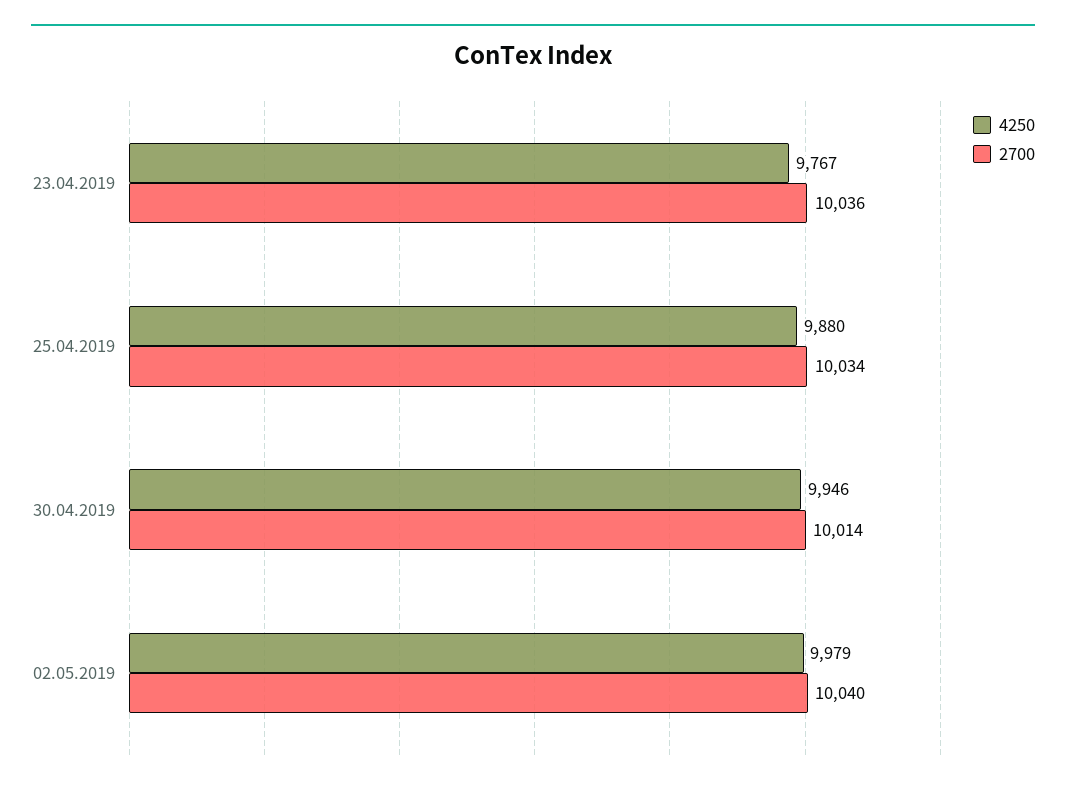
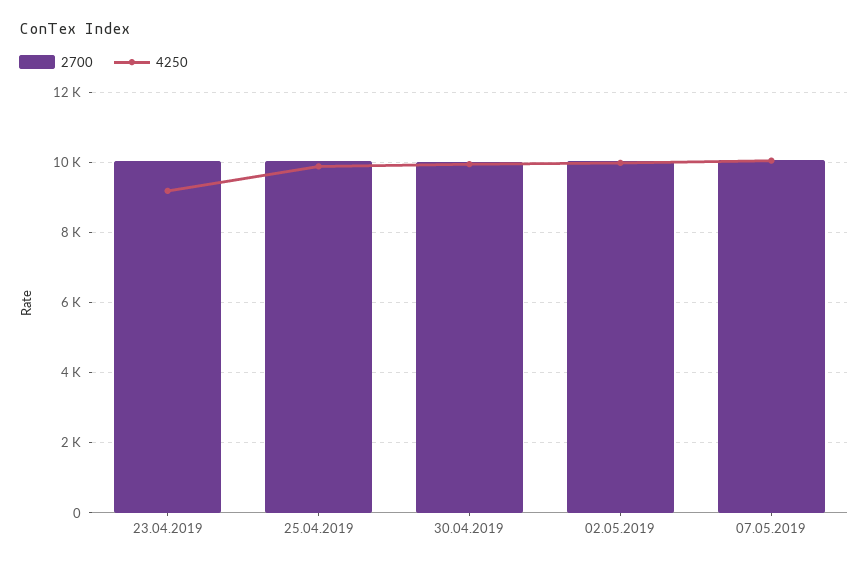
4250, 23.04.2019: 9767 -> 9200
2700, 07.05.2019: none -> 10000
4250, 07.05.2019: none -> 10000

